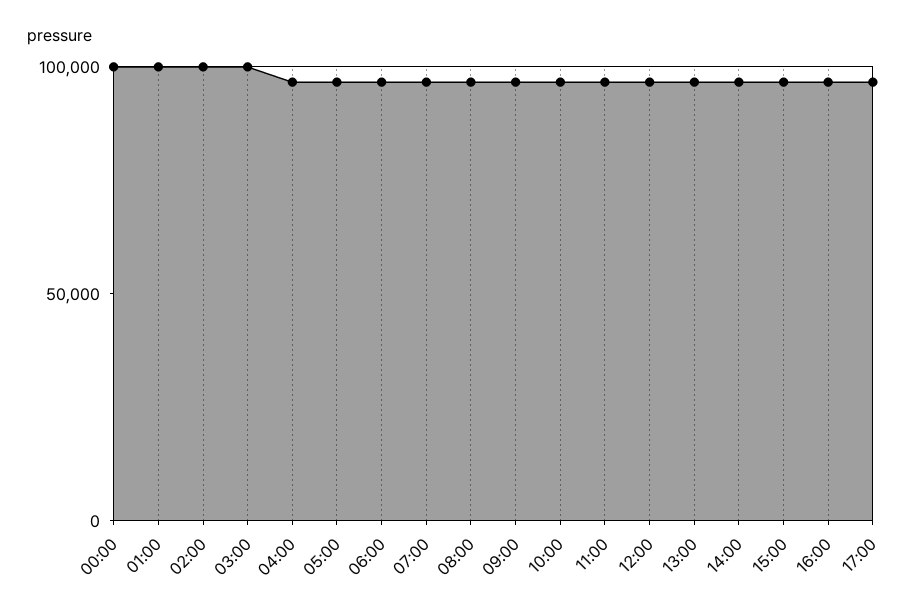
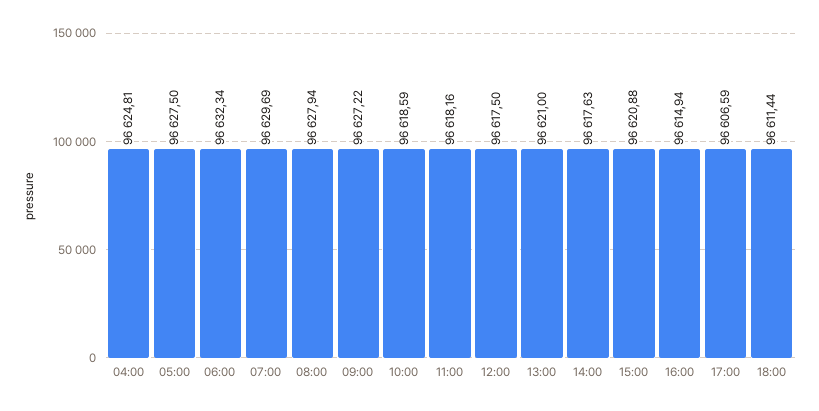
00:00: 100000 -> none
01:00: 100000 -> none
02:00: 100000 -> none
03:00: 100000 -> none
18:00: none -> 96611.44

